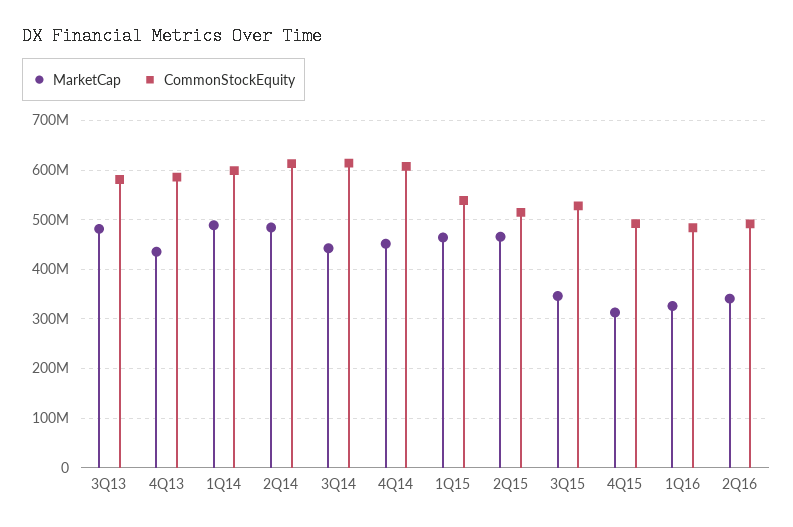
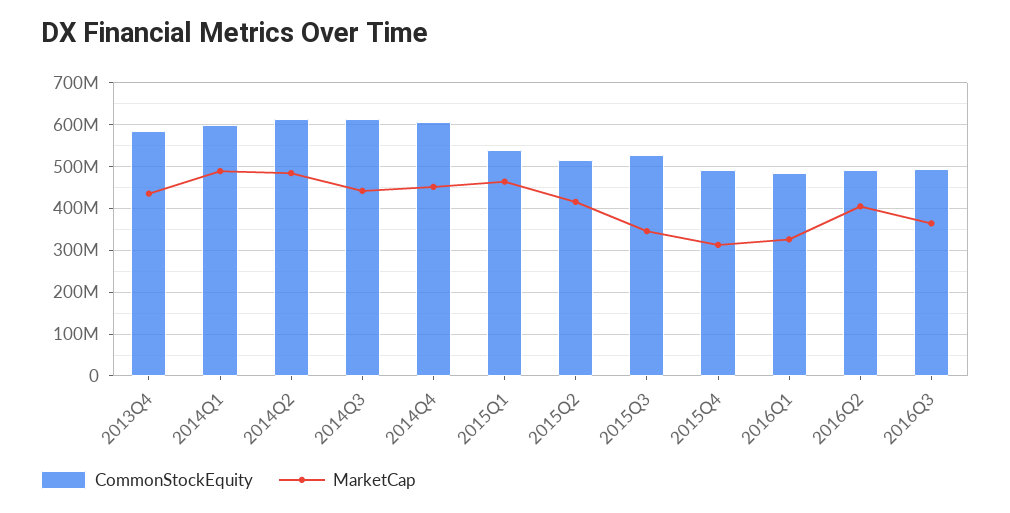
MarketCap, 3Q13: 480000000 -> none
CommonStockEquity, 3Q13: 580000000 -> none
MarketCap, 2Q15: 460000000 -> 420000000
MarketCap, 2Q16: 340000000 -> 400000000
CommonStockEquity, 2016Q3: none -> 500000000
MarketCap, 2016Q3: none -> 360000000

